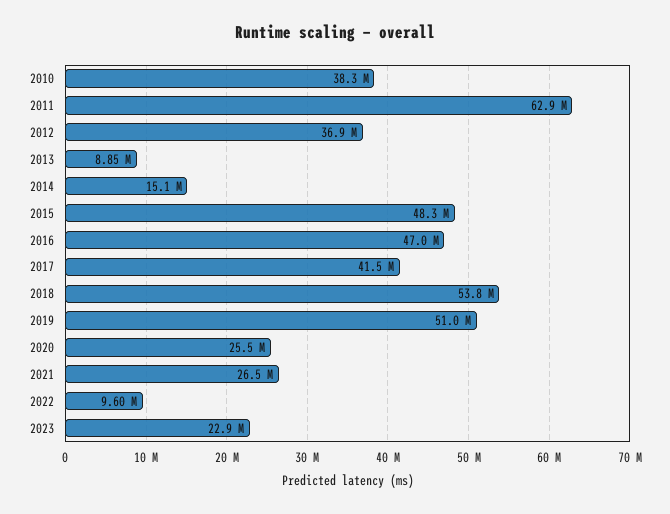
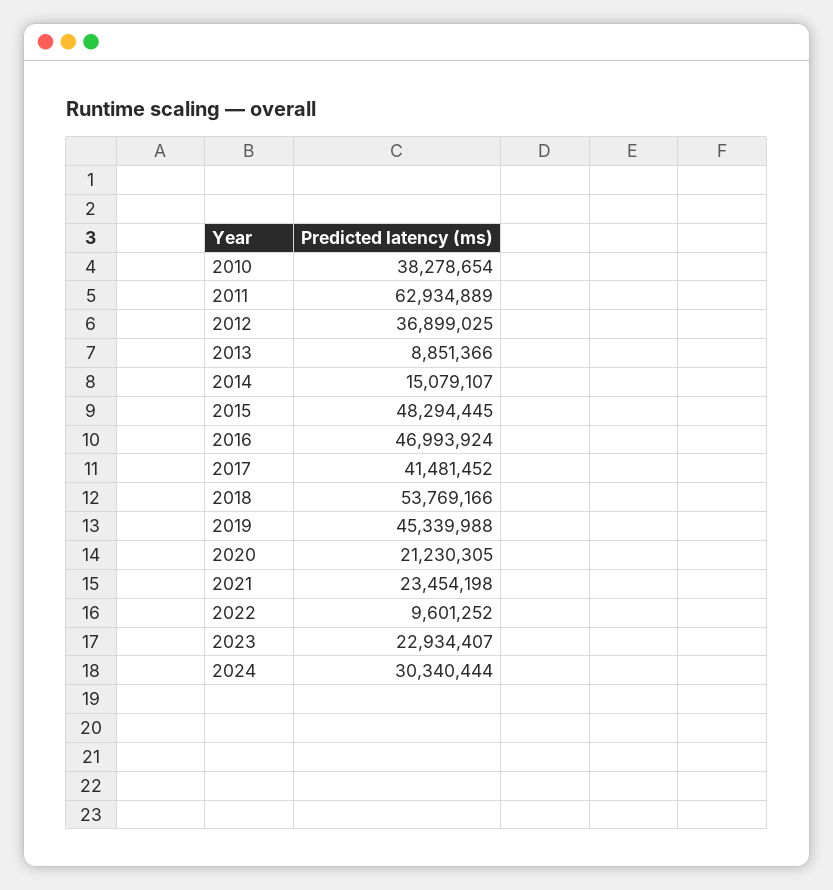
2019: 51000000 -> 45339988
2020: 25500000 -> 21230305
2021: 26500000 -> 23454198
2024: none -> 30340444

